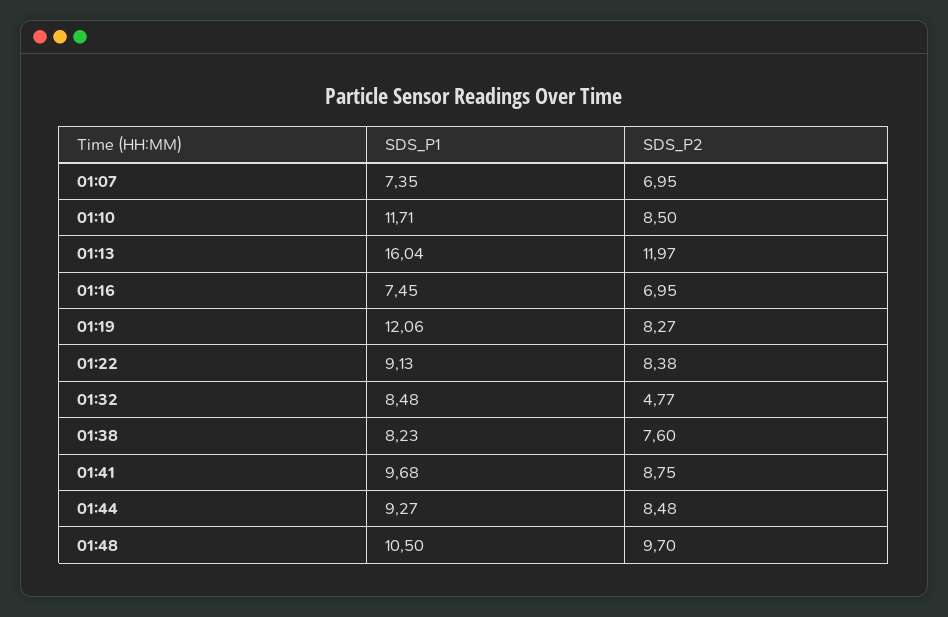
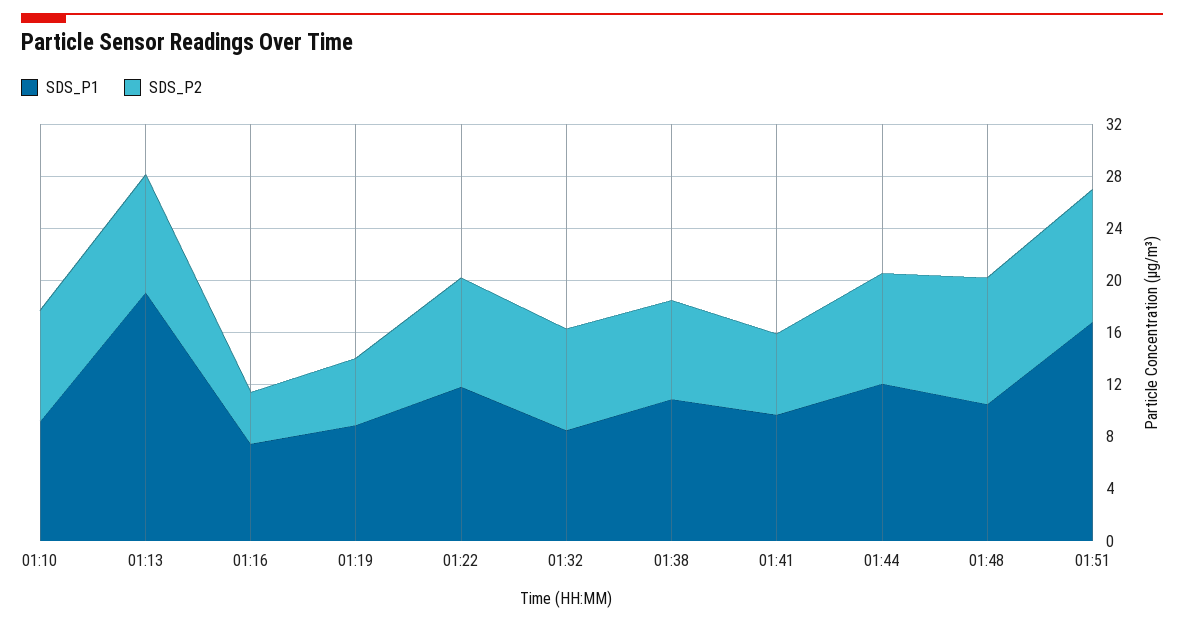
SDS_P1, 01:07: 7.35 -> none
SDS_P2, 01:07: 6.95 -> none
SDS_P1, 01:10: 11.71 -> 9
SDS_P1, 01:13: 16.04 -> 19
SDS_P2, 01:13: 11.97 -> 9
SDS_P2, 01:16: 6.95 -> 4
SDS_P1, 01:19: 12.06 -> 9
SDS_P2, 01:19: 8.27 -> 5
SDS_P1, 01:22: 9.13 -> 12
SDS_P2, 01:32: 4.77 -> 8
SDS_P1, 01:38: 8.23 -> 11
SDS_P2, 01:41: 8.75 -> 6
SDS_P1, 01:44: 9.27 -> 12
SDS_P1, 01:51: none -> 17
SDS_P2, 01:51: none -> 10

